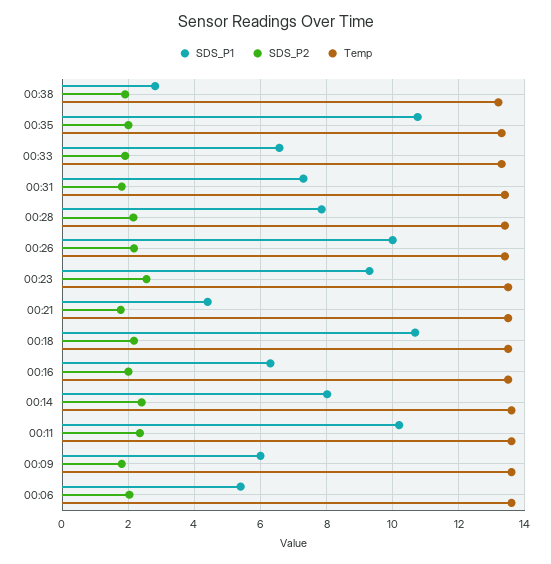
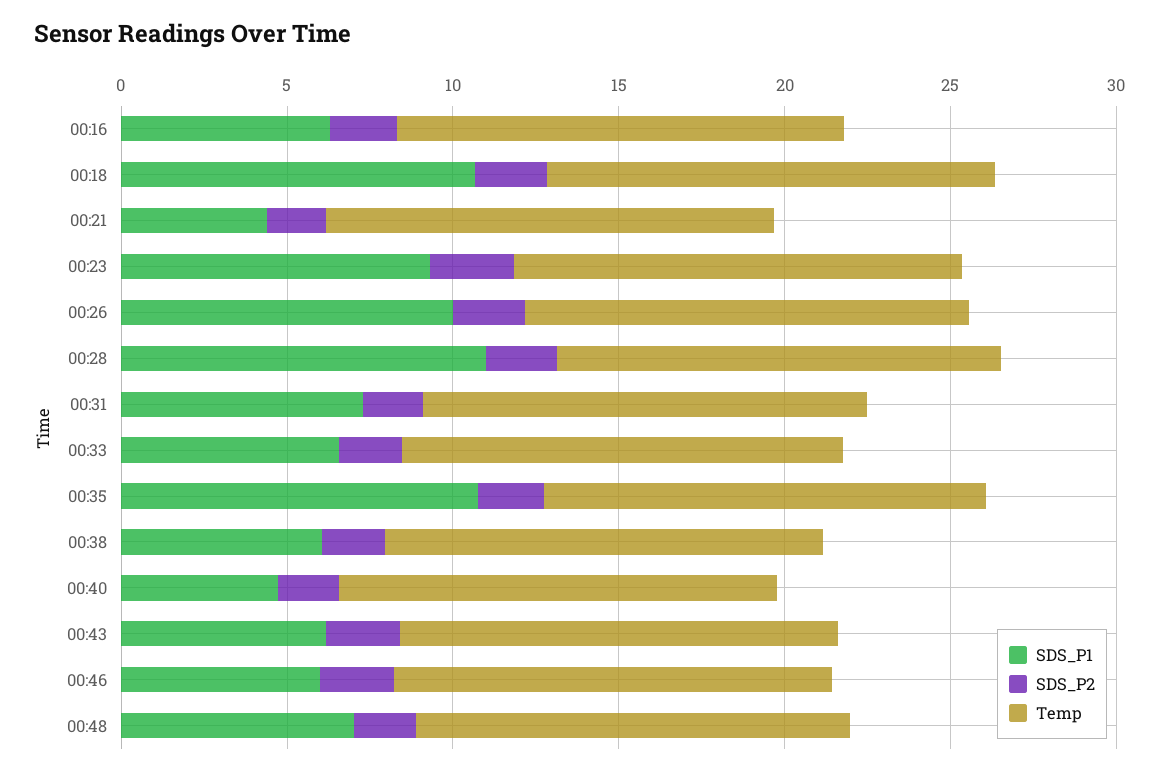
SDS_P1, 00:38: 2.8 -> 6
SDS_P1, 00:28: 7.8 -> 11
SDS_P1, 00:14: 8 -> none
SDS_P2, 00:14: 2.4 -> none
Temp, 00:14: 13.6 -> none
SDS_P1, 00:11: 10.2 -> none
SDS_P2, 00:11: 2.4 -> none
Temp, 00:11: 13.6 -> none
SDS_P1, 00:09: 6 -> none
SDS_P2, 00:09: 1.8 -> none
Temp, 00:09: 13.6 -> none
SDS_P1, 00:06: 5.4 -> none
SDS_P2, 00:06: 2 -> none
Temp, 00:06: 13.6 -> none
SDS_P1, 00:40: none -> 5
SDS_P2, 00:40: none -> 2
Temp, 00:40: none -> 13
SDS_P1, 00:43: none -> 6
SDS_P2, 00:43: none -> 2
Temp, 00:43: none -> 13
SDS_P1, 00:46: none -> 6
SDS_P2, 00:46: none -> 2
Temp, 00:46: none -> 13
SDS_P1, 00:48: none -> 7
SDS_P2, 00:48: none -> 2
Temp, 00:48: none -> 13

